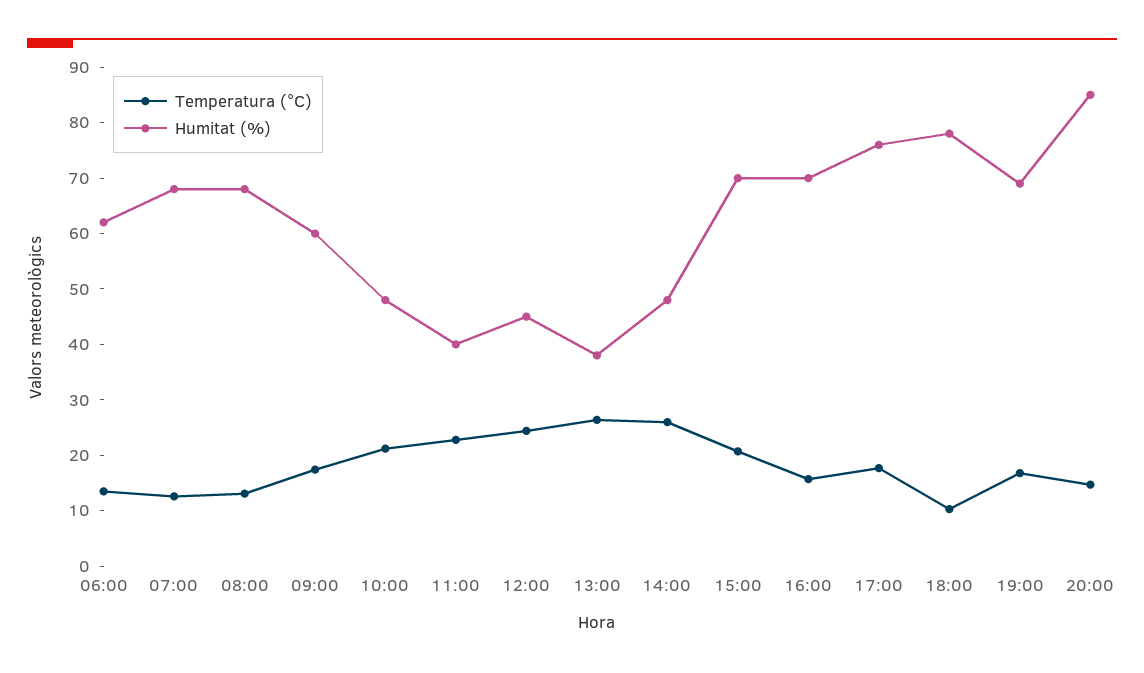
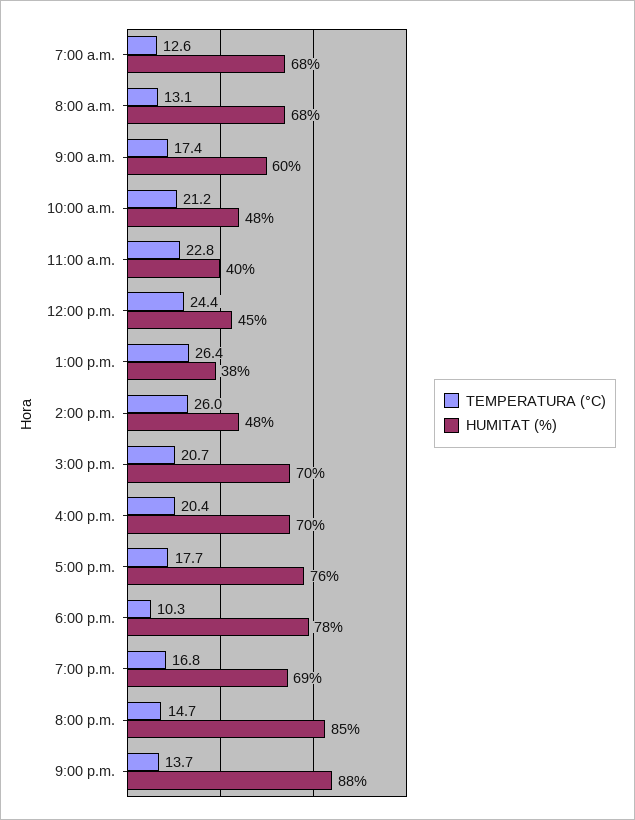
Temperatura (°C), 06:00: 14 -> none
Humitat (%), 06:00: 62 -> none
Temperatura (°C), 16:00: 16 -> 20.4
Temperatura (°C), 9:00 p.m.: none -> 13.7
Humitat (%), 9:00 p.m.: none -> 88

